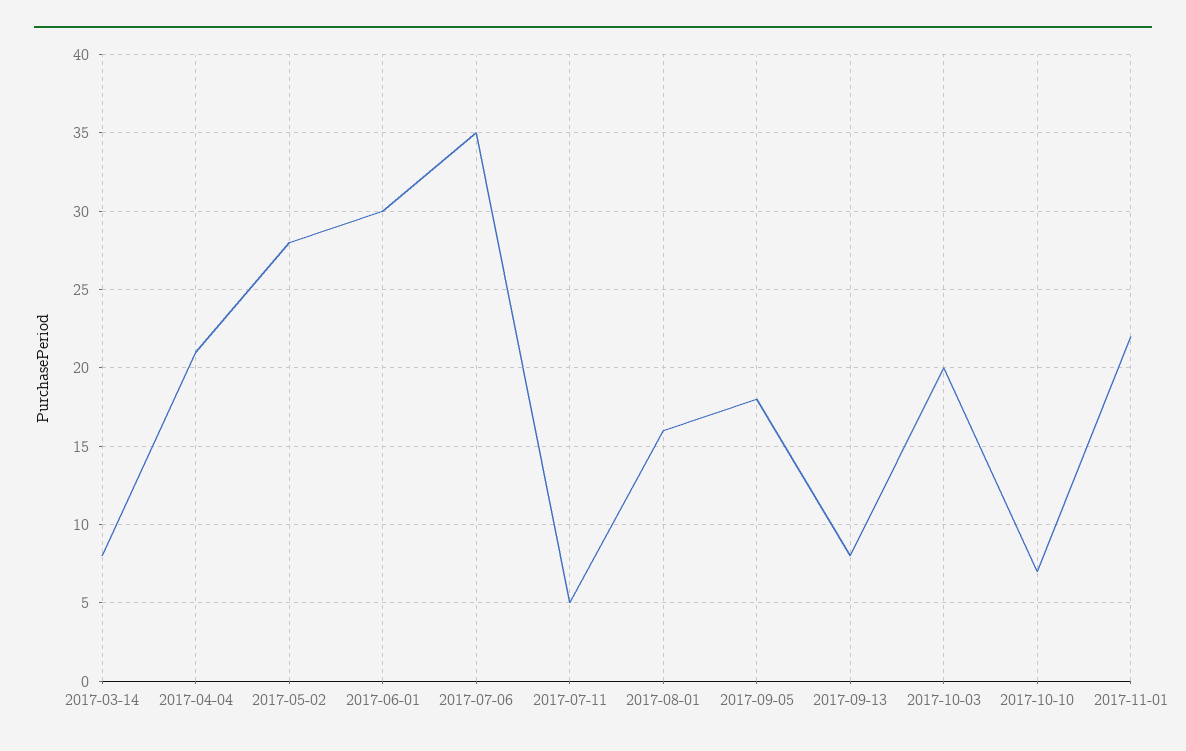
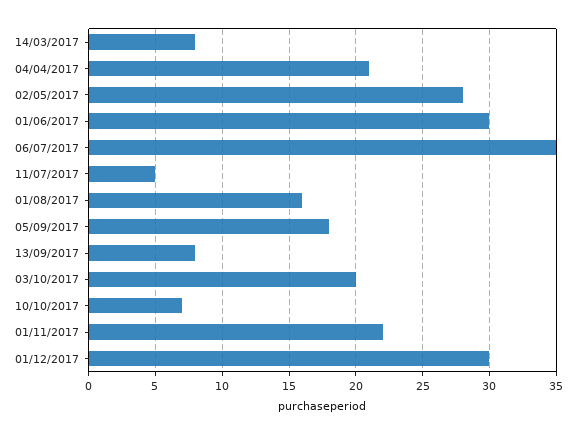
01/12/2017: none -> 30

